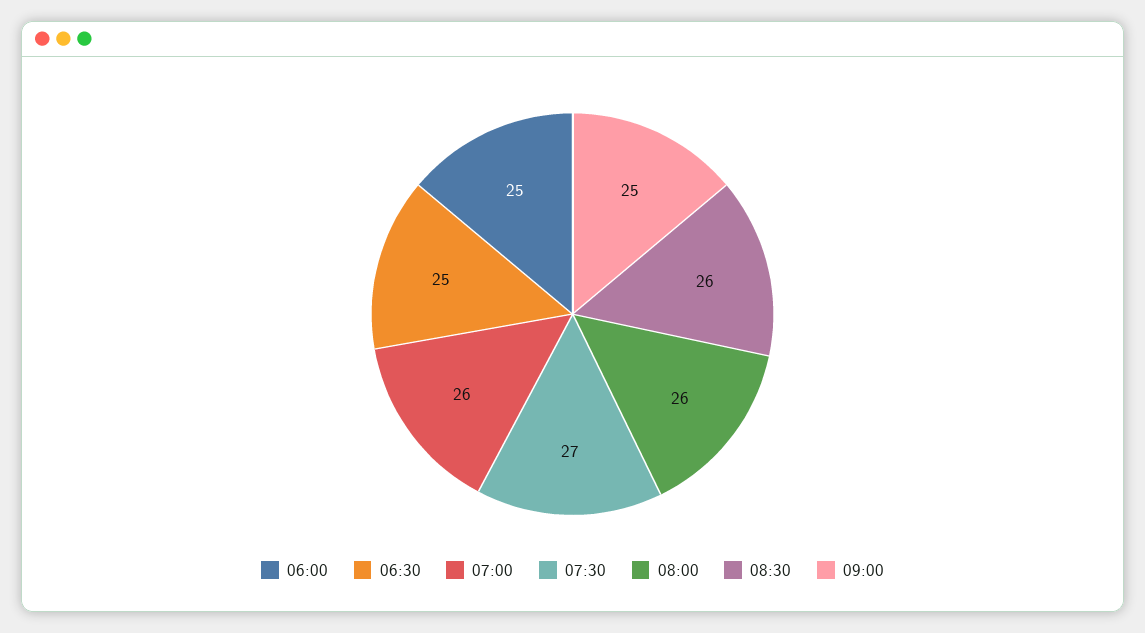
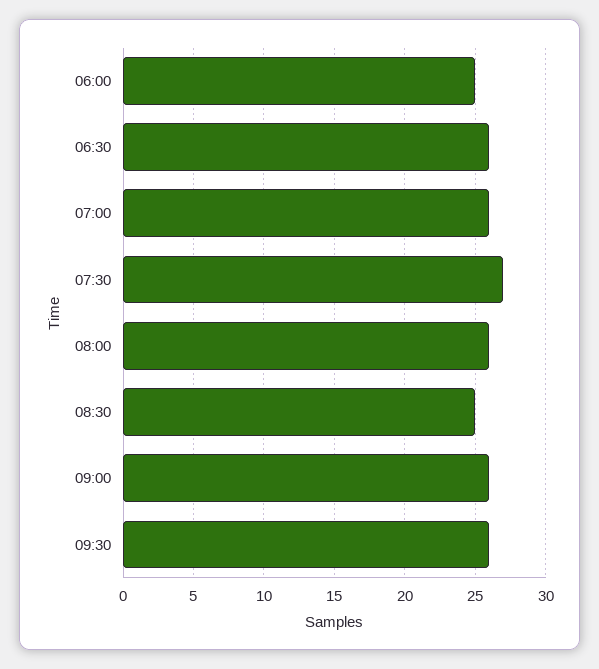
06:30: 25 -> 26
08:30: 26 -> 25
09:00: 25 -> 26
09:30: none -> 26

